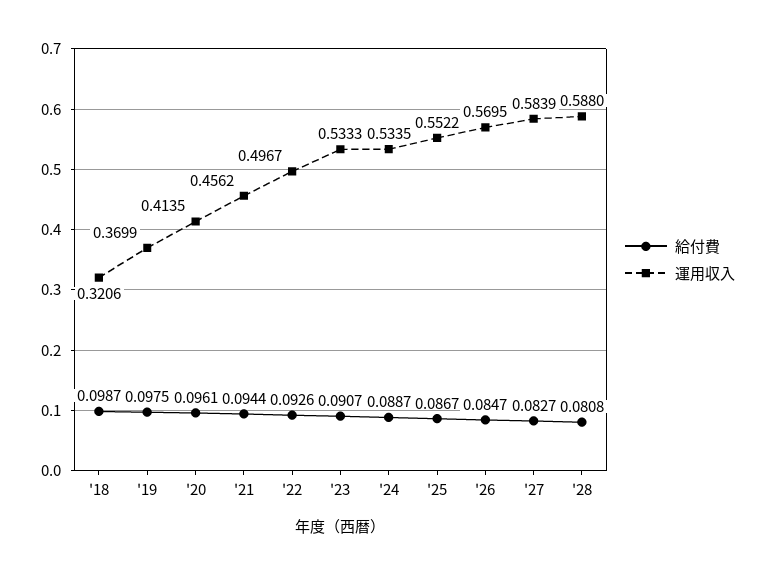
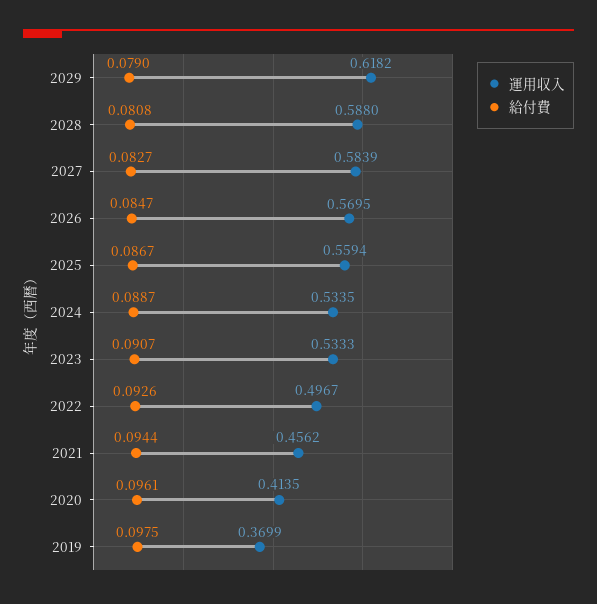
給付費, '18: 0.0987 -> none
運用収入, '18: 0.3206 -> none
運用収入, '25: 0.5522 -> 0.5594
運用収入, 2029: none -> 0.6182
給付費, 2029: none -> 0.079

